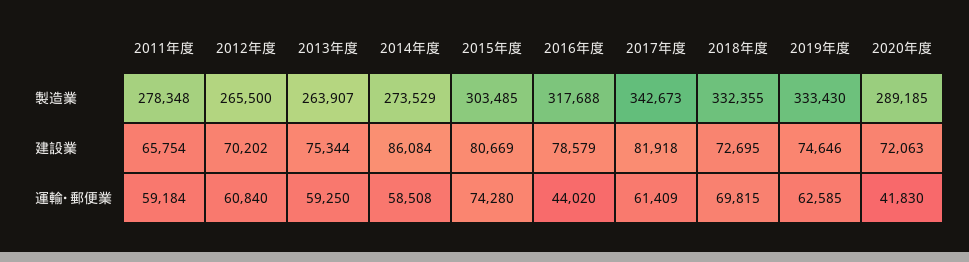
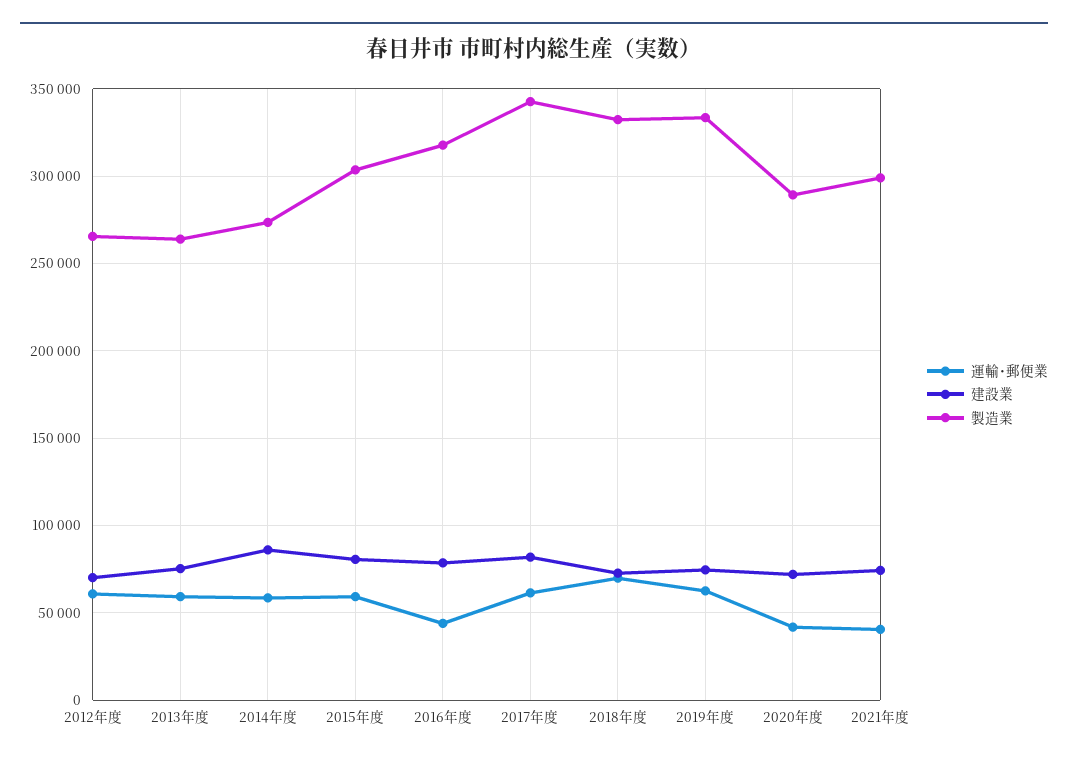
製造業, 2011年度: 278348 -> none
建設業, 2011年度: 65754 -> none
運輸･郵便業, 2011年度: 59184 -> none
運輸･郵便業, 2015年度: 74280 -> 60000
運輸･郵便業, 2021年度: none -> 40000
建設業, 2021年度: none -> 75000
製造業, 2021年度: none -> 300000

